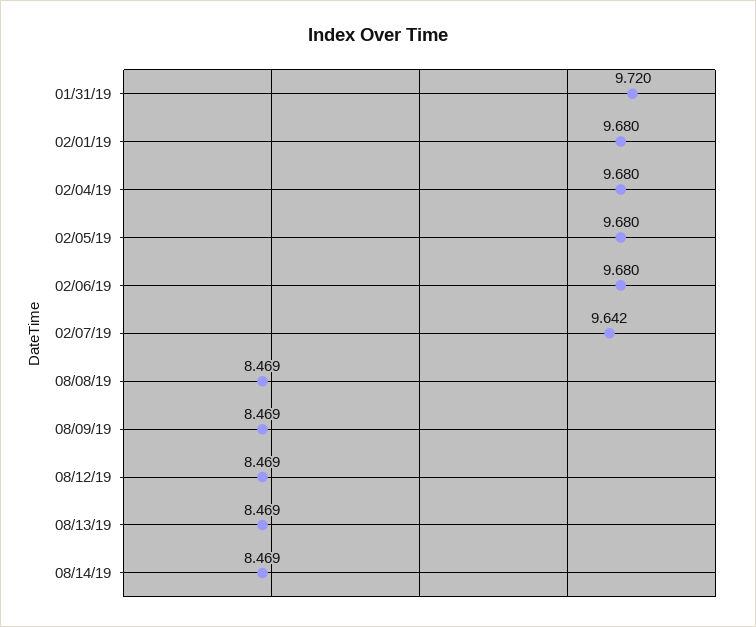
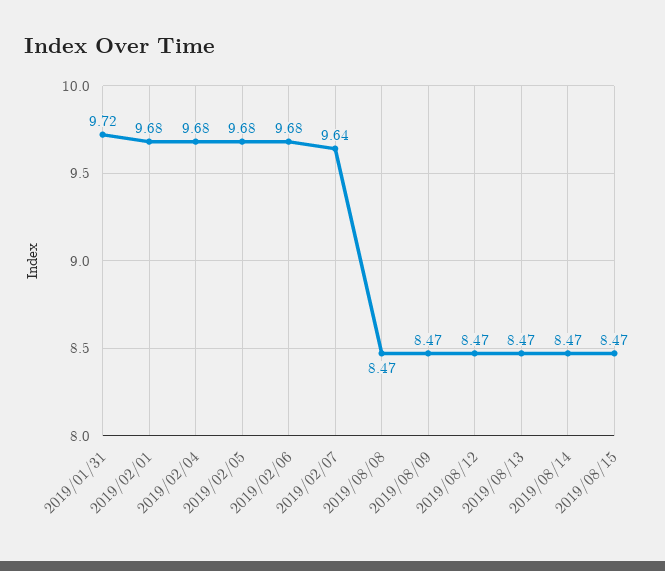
2019/08/15: none -> 8.47

